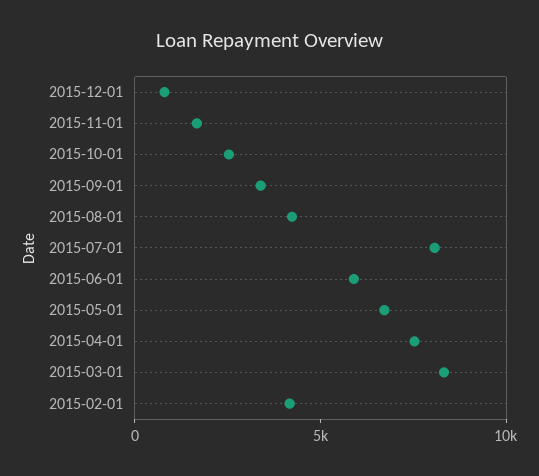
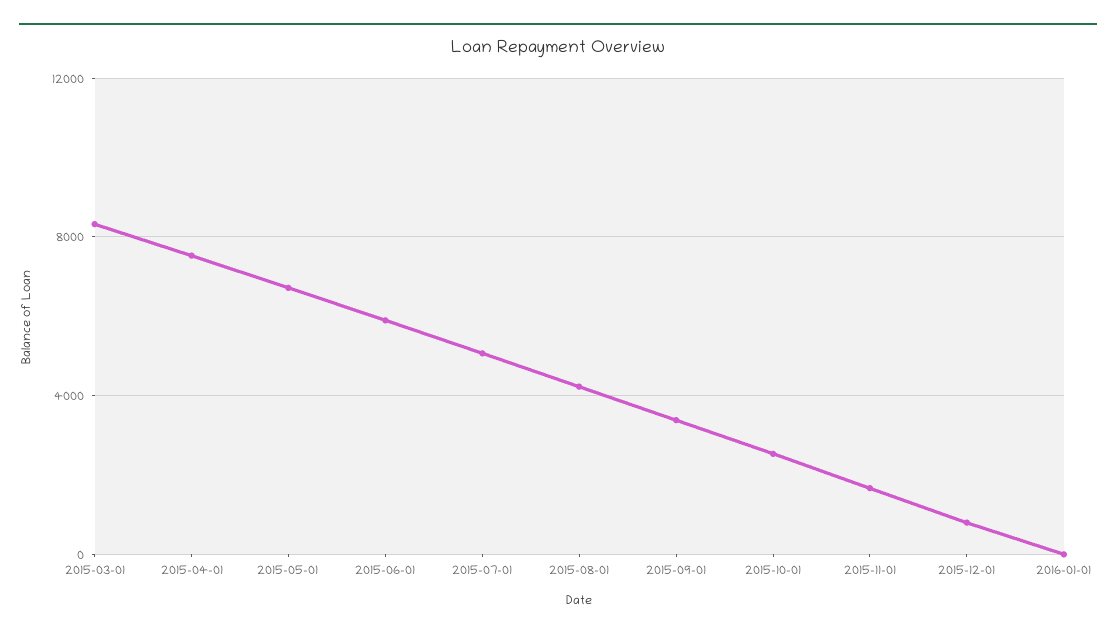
2015-07-01: 8000 -> 5000
2015-02-01: 4000 -> none
2016-01-01: none -> 0

